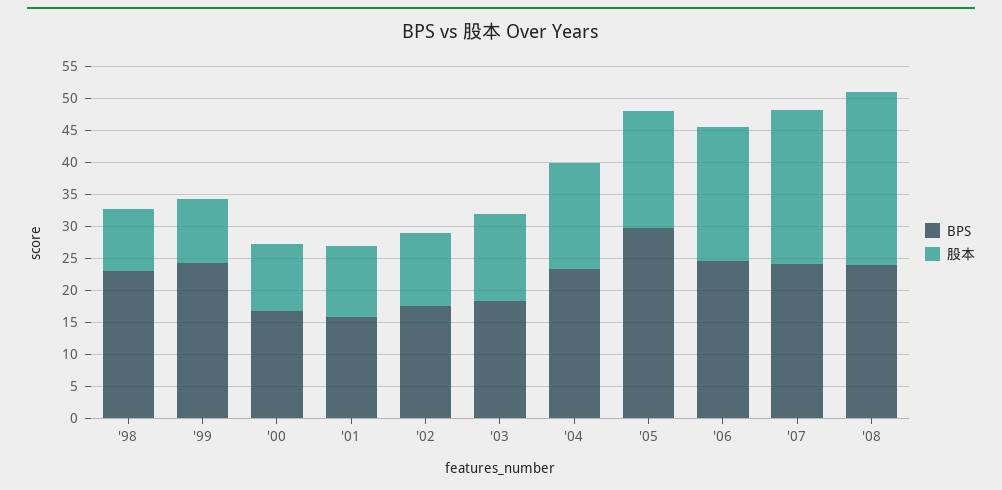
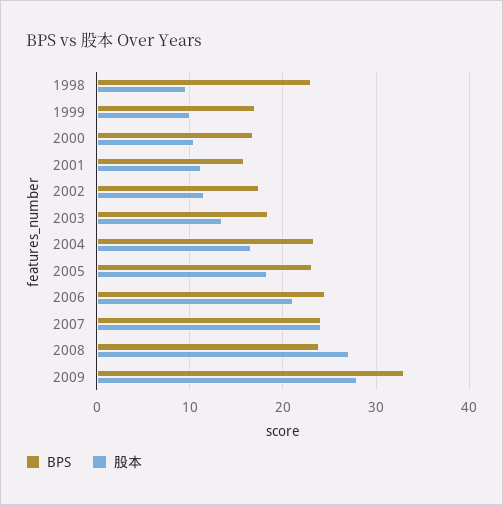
BPS, '99: 25 -> 17
BPS, '05: 30 -> 23
BPS, 2009: none -> 33
股本, 2009: none -> 28

